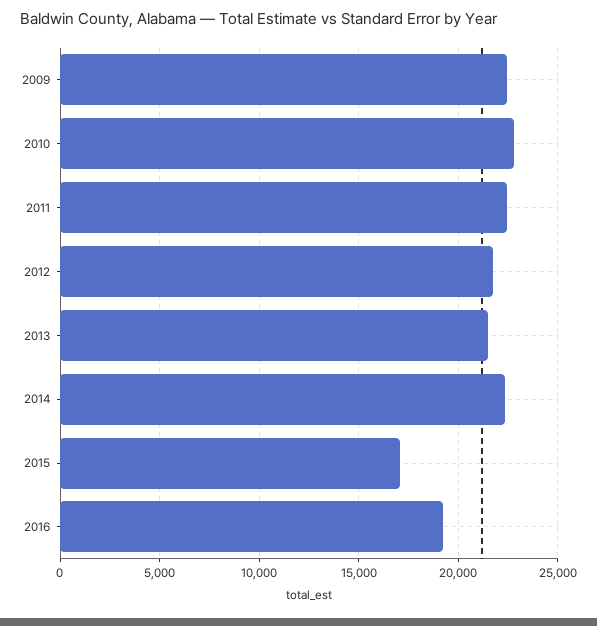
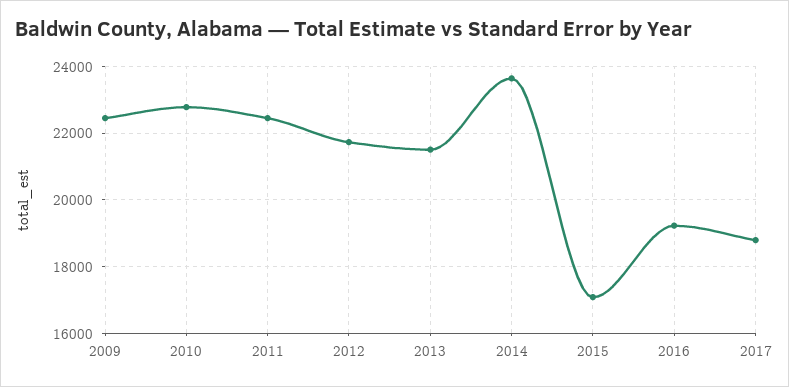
2014: 22500 -> 23600
2017: none -> 18800

